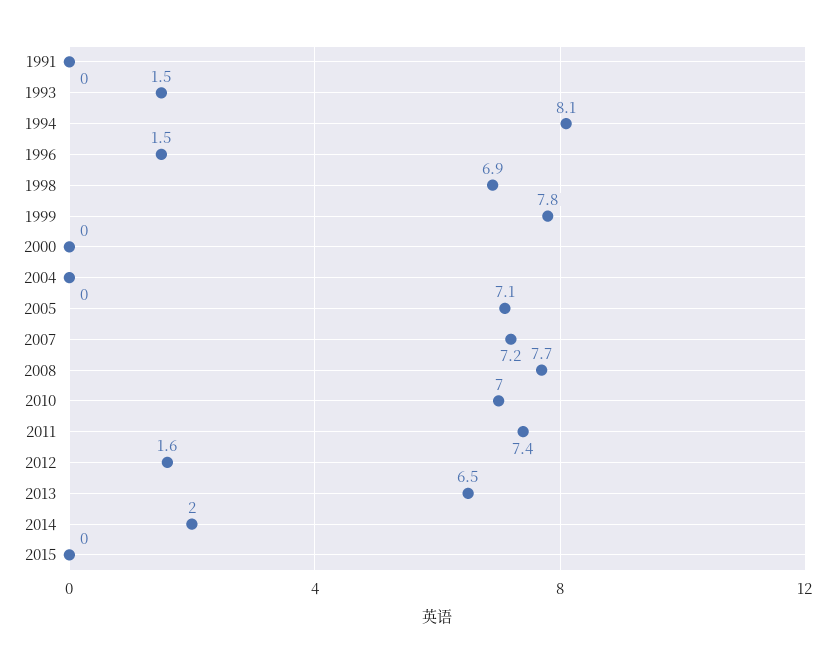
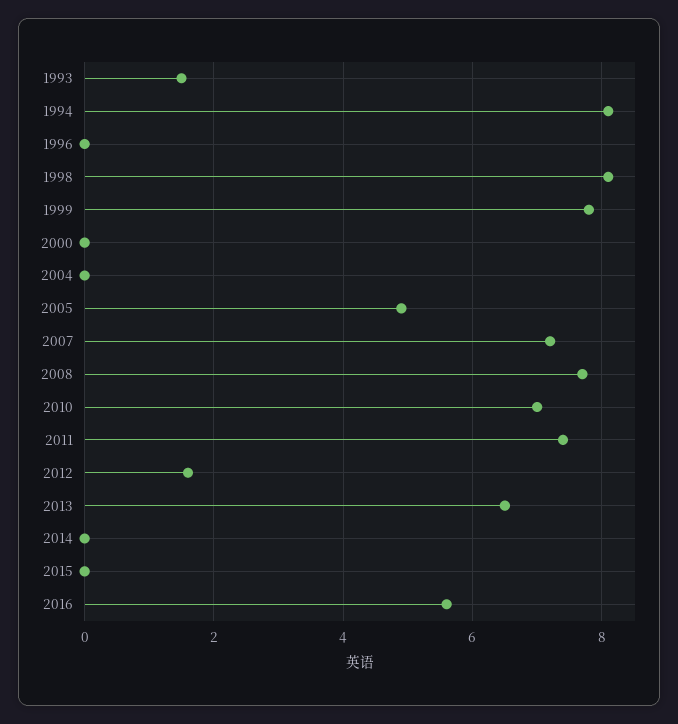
1991: 0 -> none
1996: 1.5 -> 0
1998: 6.9 -> 8
2005: 7.1 -> 5
2014: 2 -> 0
2016: none -> 5.5

